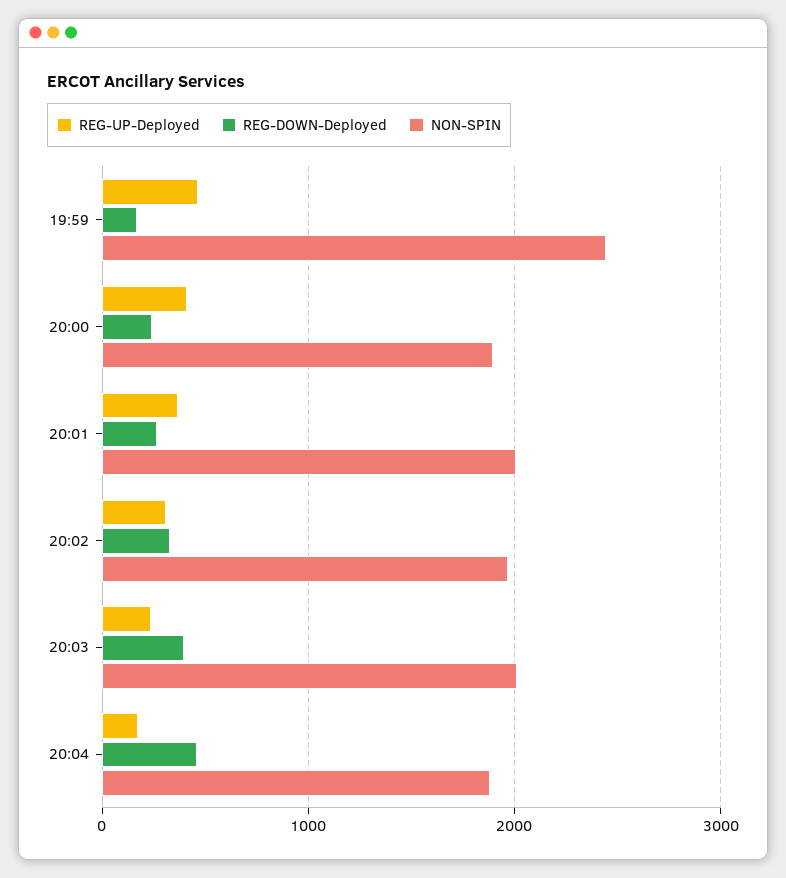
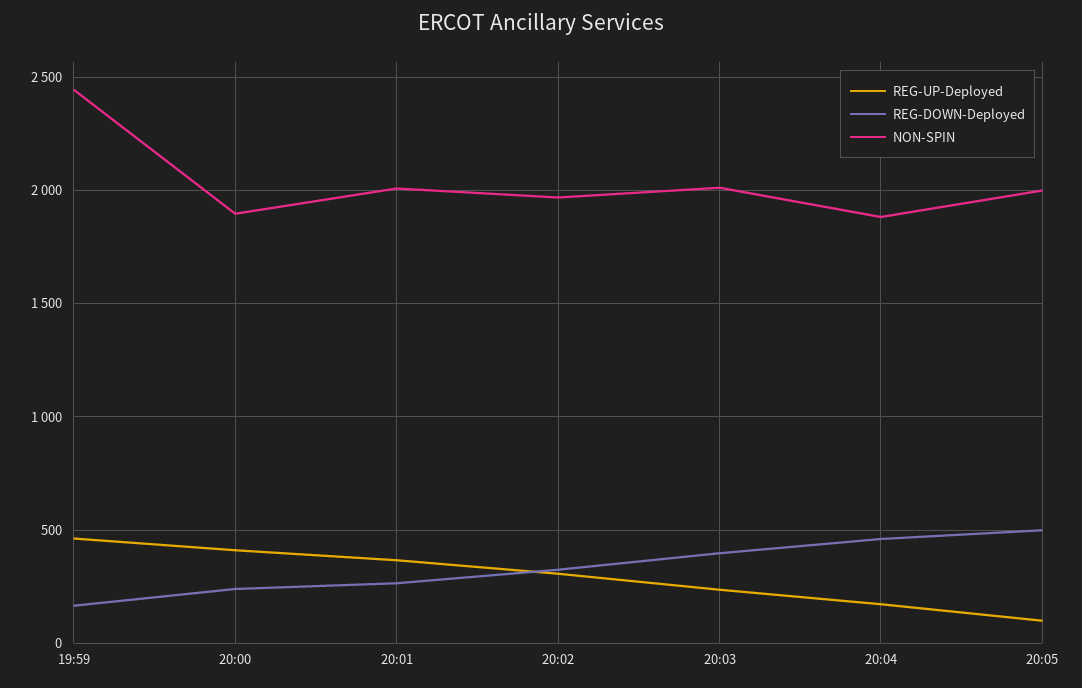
REG-UP-Deployed, 20:05: none -> 100
REG-DOWN-Deployed, 20:05: none -> 500
NON-SPIN, 20:05: none -> 2000

